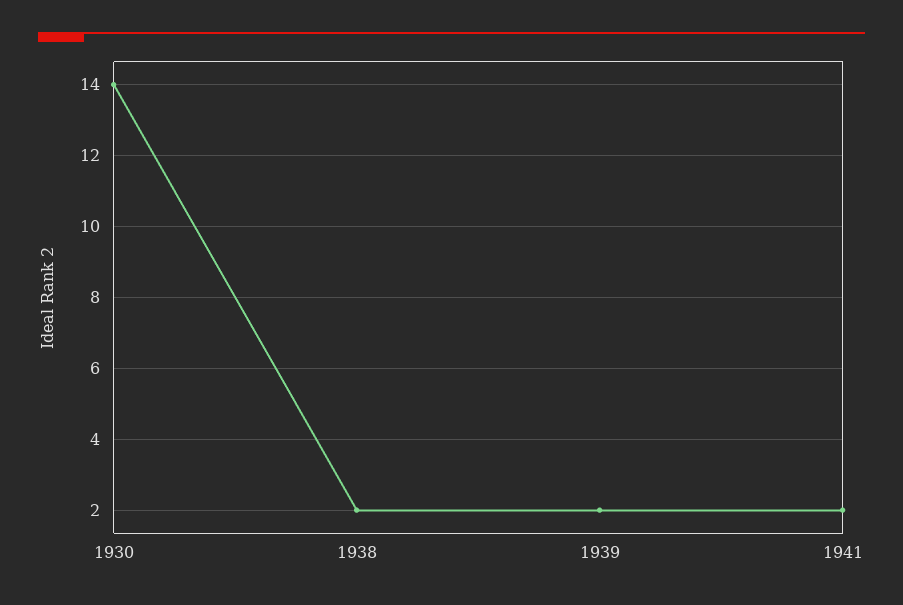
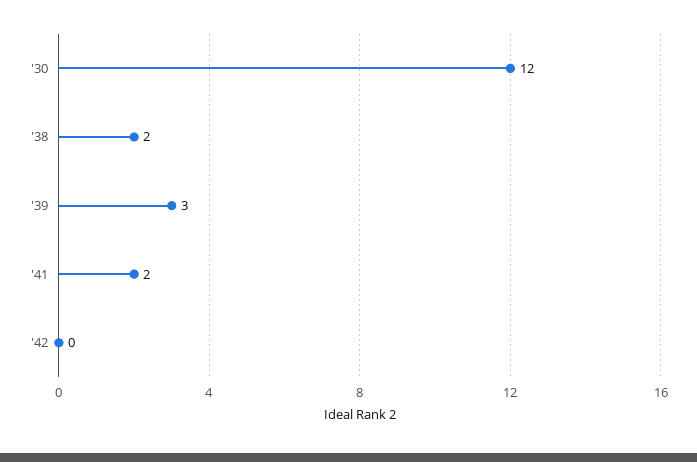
1930: 14 -> 12
1939: 2 -> 3
'42: none -> 0

